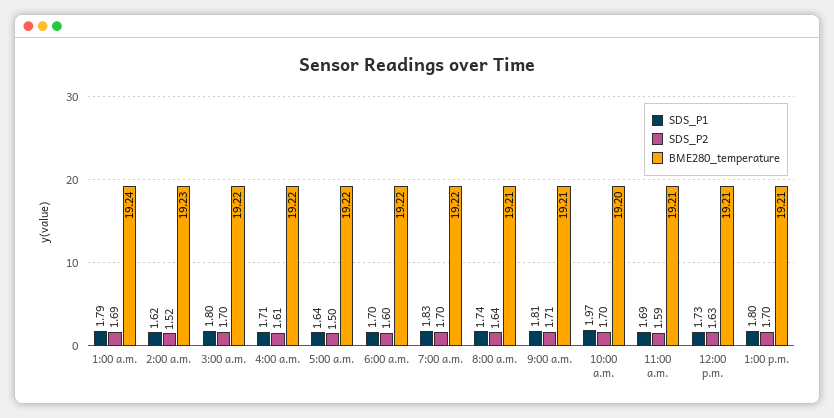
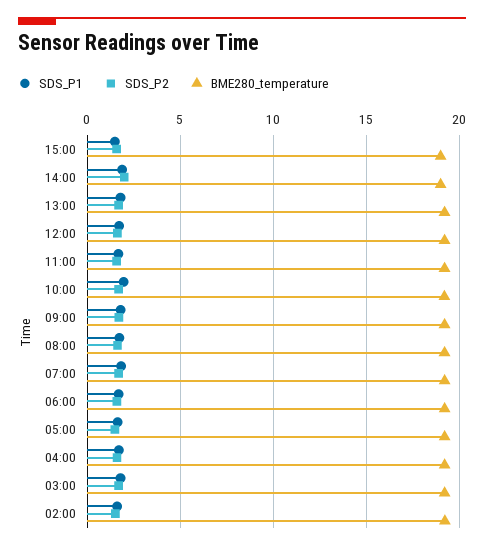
SDS_P1, 1:00 a.m.: 1.79 -> none
SDS_P2, 1:00 a.m.: 1.69 -> none
BME280_temperature, 1:00 a.m.: 19.24 -> none
SDS_P1, 15:00: none -> 1.5
SDS_P2, 15:00: none -> 1.5
BME280_temperature, 15:00: none -> 19
SDS_P1, 14:00: none -> 2
SDS_P2, 14:00: none -> 2
BME280_temperature, 14:00: none -> 19

